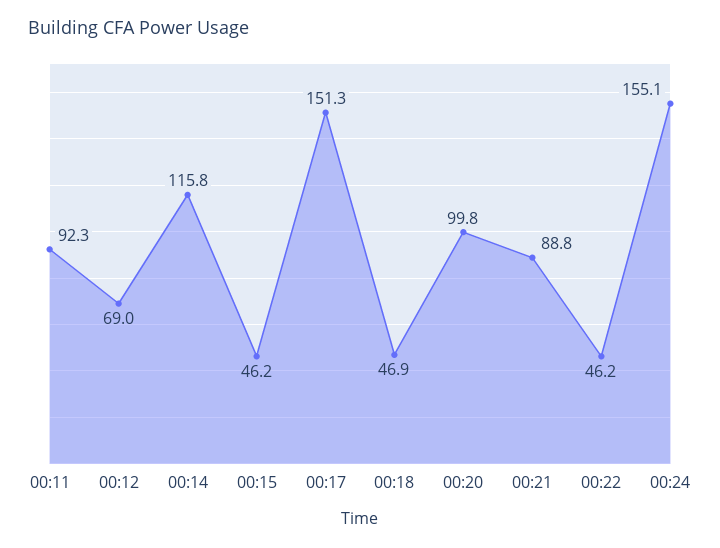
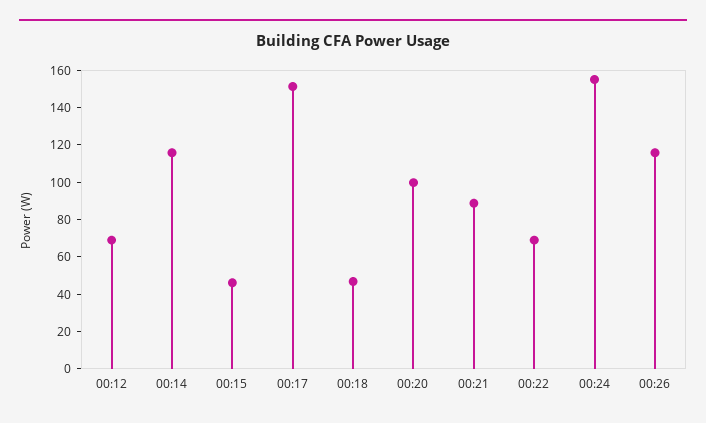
00:11: 92.3 -> none
00:22: 46.2 -> 70
00:26: none -> 115

